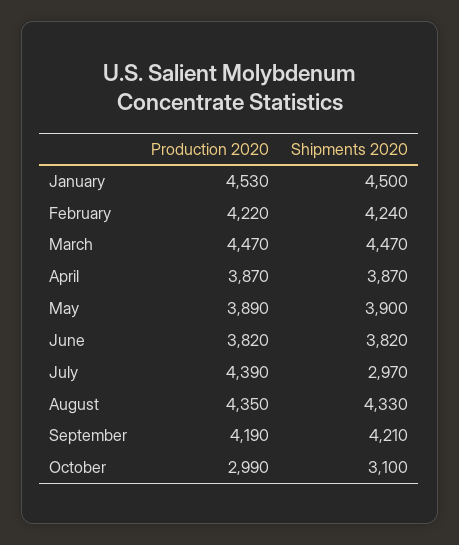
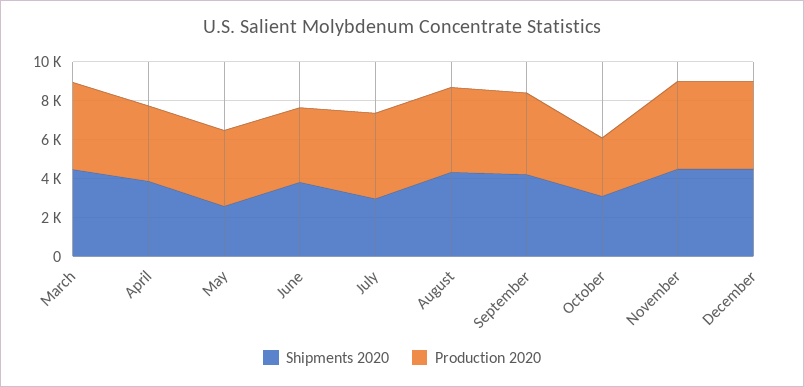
Production 2020, January: 4530 -> none
Shipments 2020, January: 4500 -> none
Production 2020, February: 4220 -> none
Shipments 2020, February: 4240 -> none
Shipments 2020, May: 3900 -> 2500
Shipments 2020, November: none -> 4500
Production 2020, November: none -> 4500
Shipments 2020, December: none -> 4500
Production 2020, December: none -> 4500

